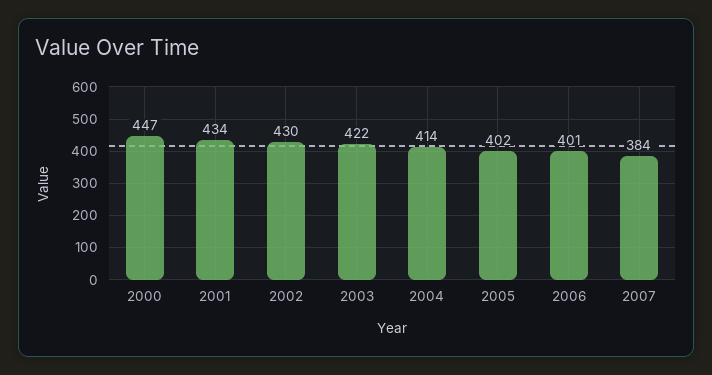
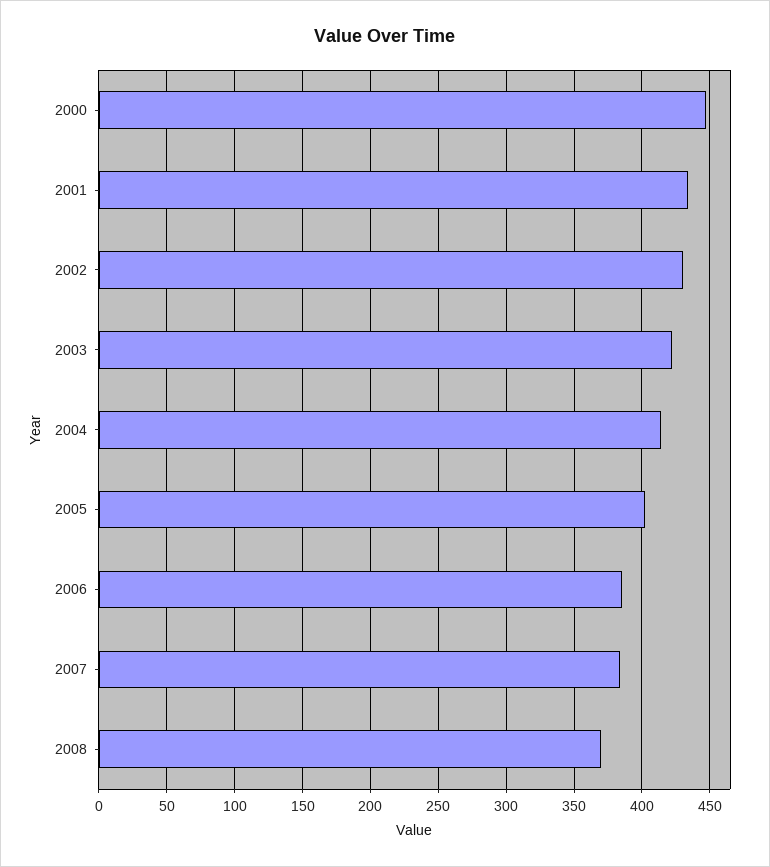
2006: 401 -> 385
2008: none -> 370

